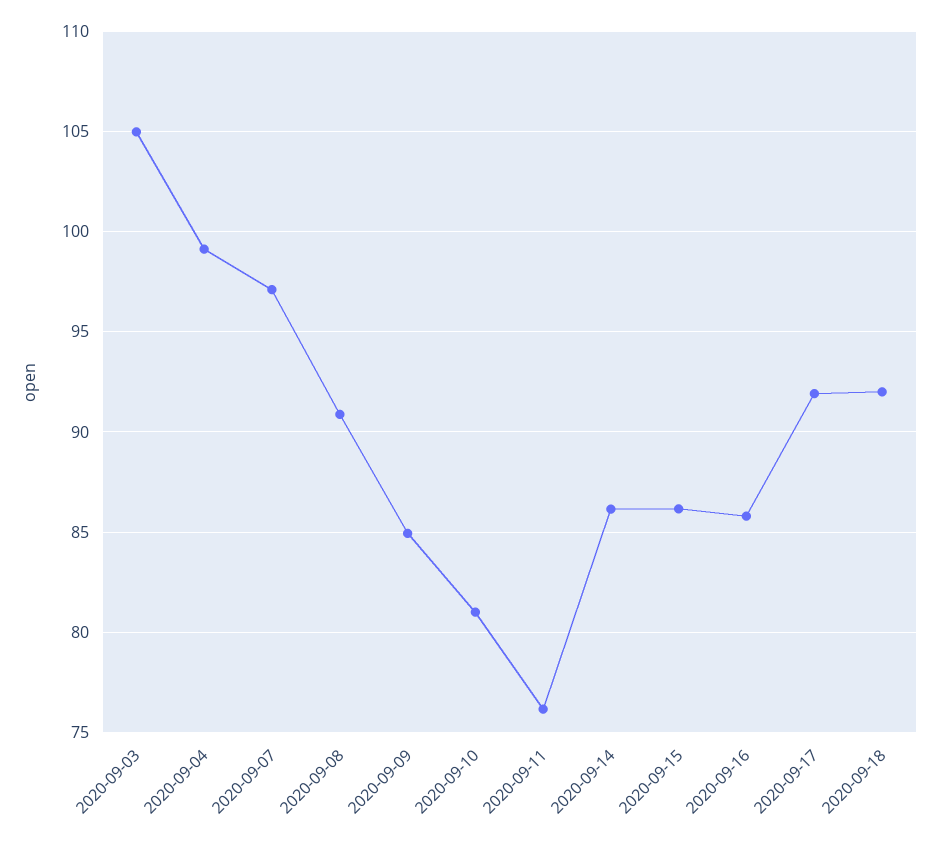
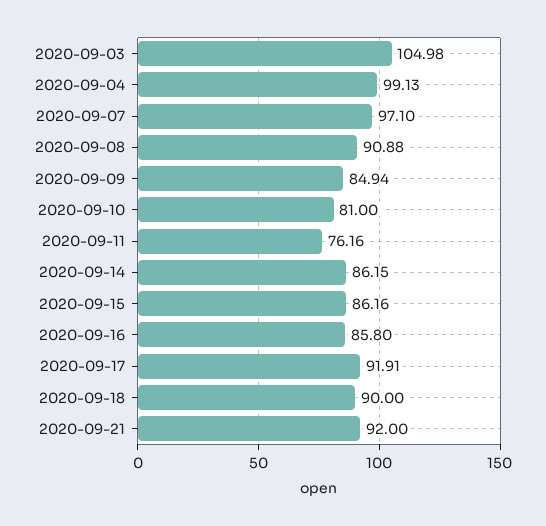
2020-09-18: 92 -> 90
2020-09-21: none -> 92

